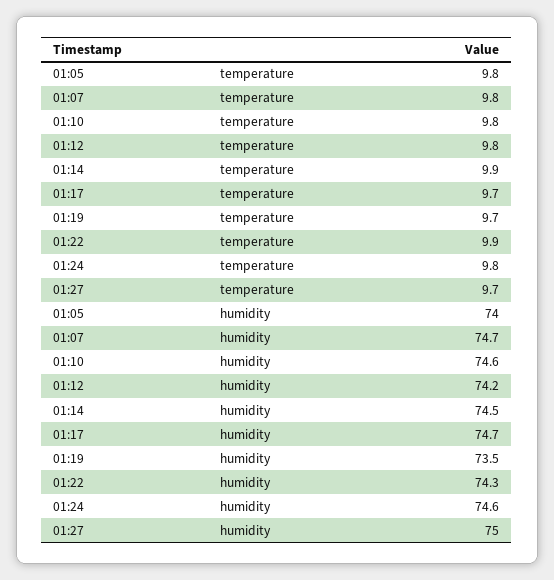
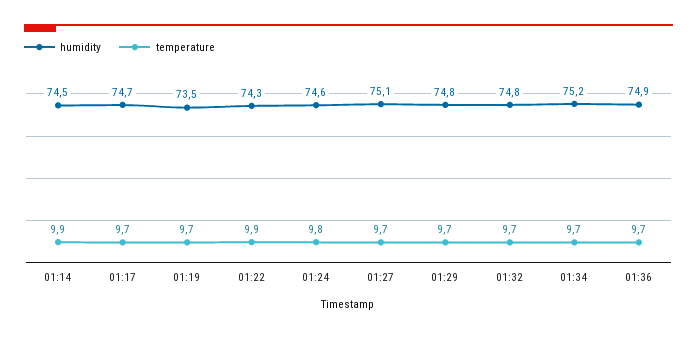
temperature, 01:05: 9.8 -> none
temperature, 01:07: 9.8 -> none
temperature, 01:10: 9.8 -> none
temperature, 01:12: 9.8 -> none
humidity, 01:05: 74 -> none
humidity, 01:07: 74.7 -> none
humidity, 01:10: 74.6 -> none
humidity, 01:12: 74.2 -> none
humidity, 01:27: 75 -> 75.1
humidity, 01:29: none -> 74.8
temperature, 01:29: none -> 9.7
humidity, 01:32: none -> 74.8
temperature, 01:32: none -> 9.7
humidity, 01:34: none -> 75.2
temperature, 01:34: none -> 9.7
humidity, 01:36: none -> 74.9
temperature, 01:36: none -> 9.7

